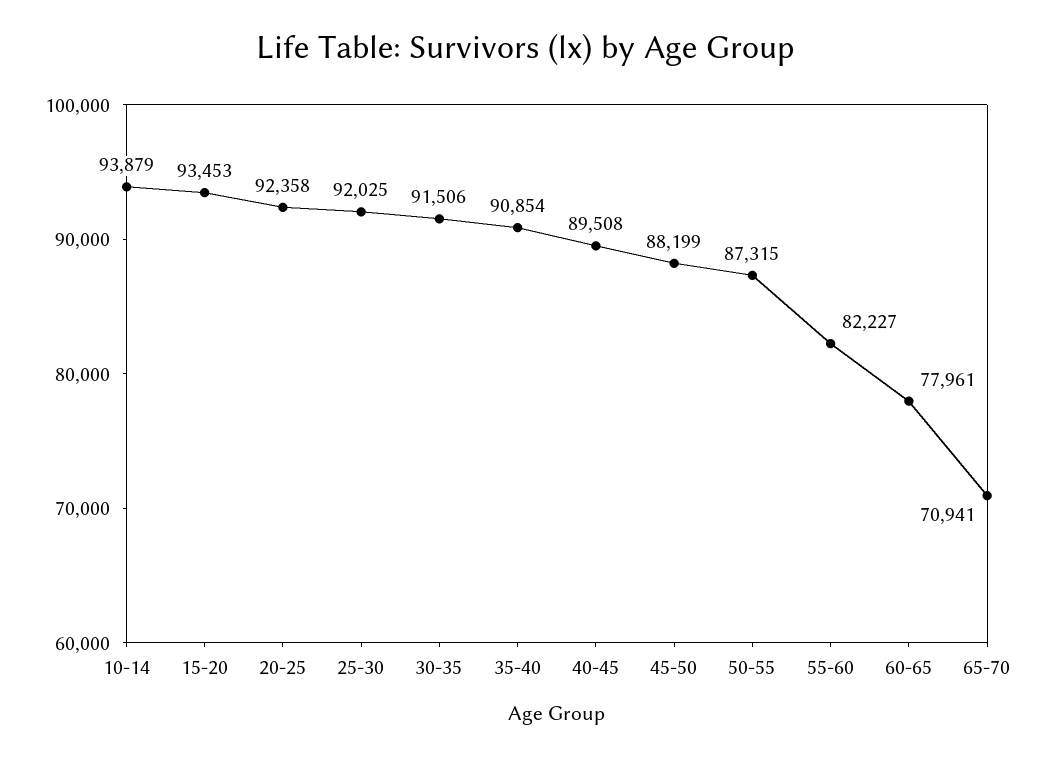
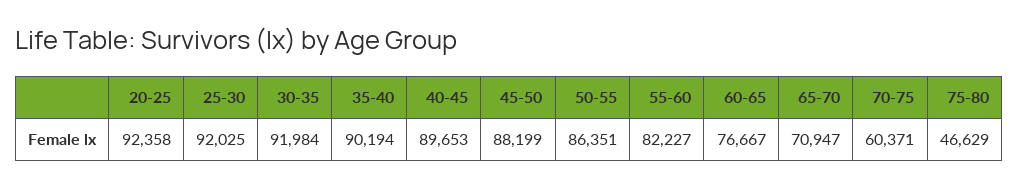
10-14: 93879 -> none
15-20: 93453 -> none
30-35: 91506 -> 91984
35-40: 90854 -> 90194
40-45: 89508 -> 89653
50-55: 87315 -> 86351
60-65: 77961 -> 76667
65-70: 70941 -> 70947
70-75: none -> 60371
75-80: none -> 46629

